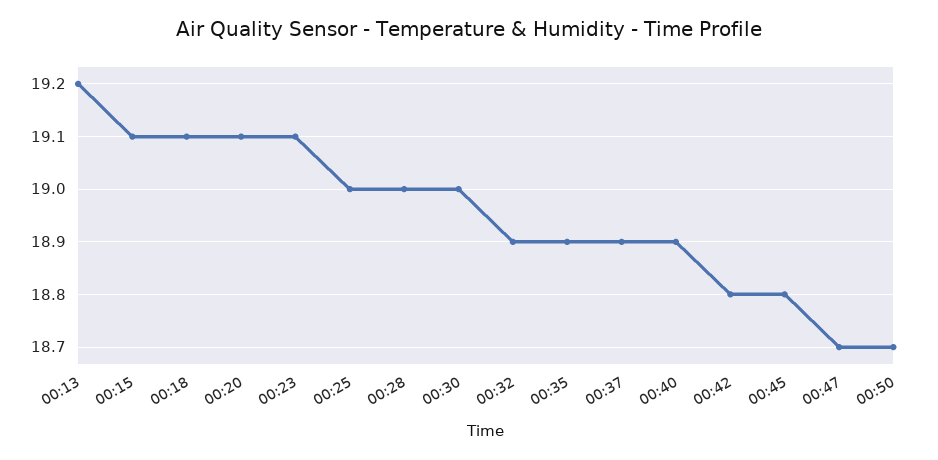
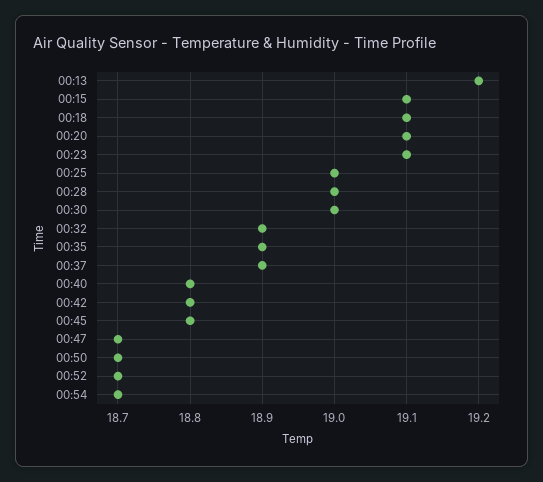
00:40: 18.9 -> 18.8
00:52: none -> 18.7
00:54: none -> 18.7

